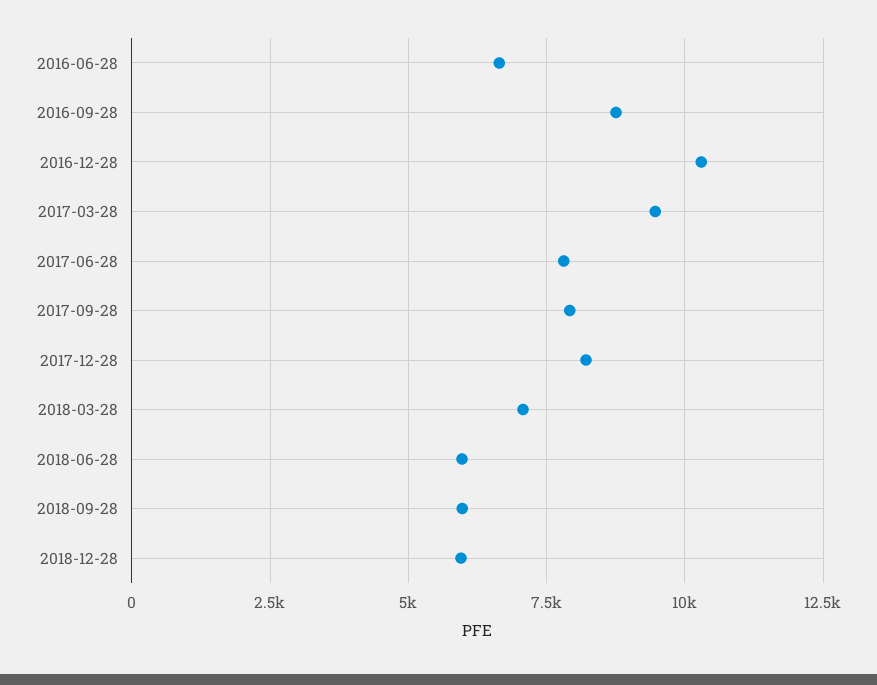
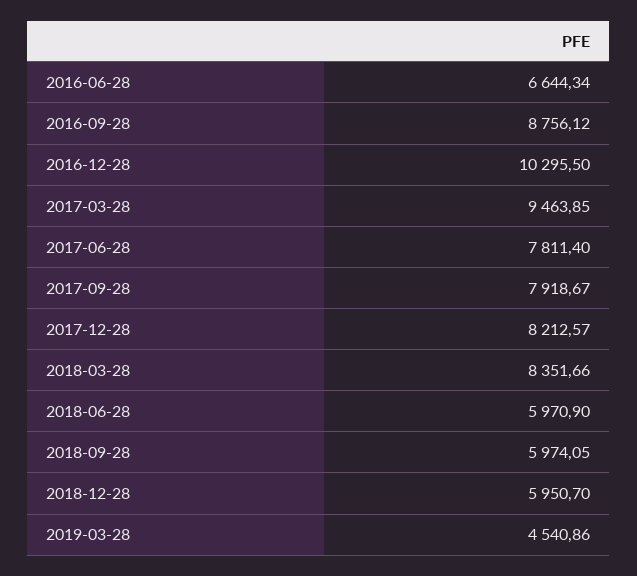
2018-03-28: 7000 -> 8351.66
2019-03-28: none -> 4540.86

